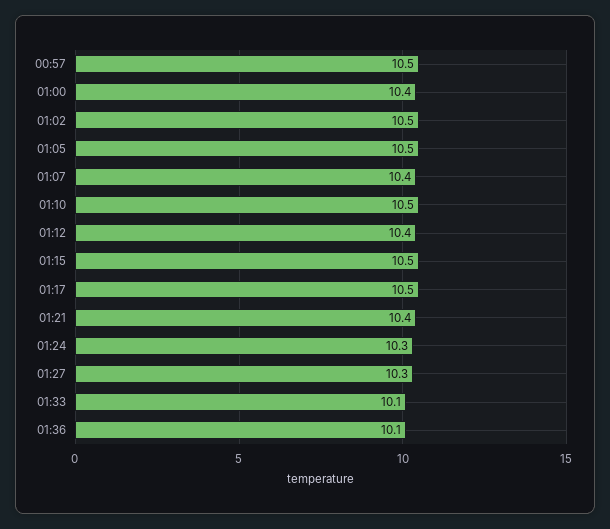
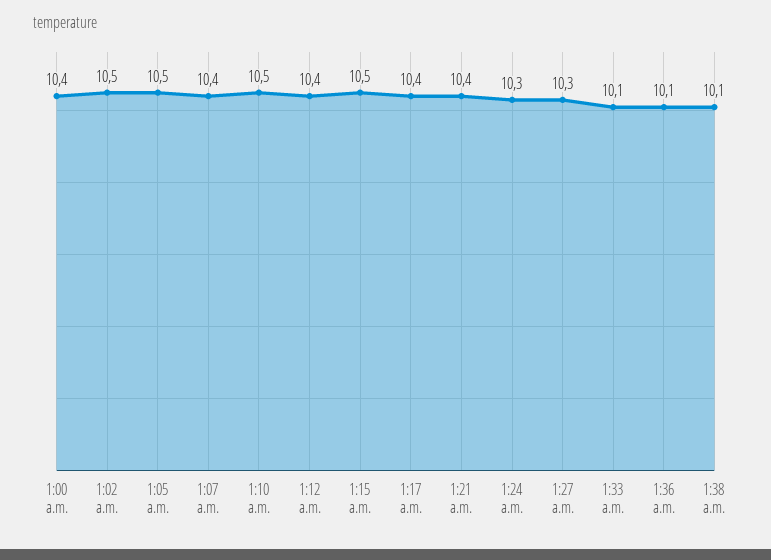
00:57: 10.5 -> none
01:17: 10.5 -> 10.4
1:38 a.m.: none -> 10.1

